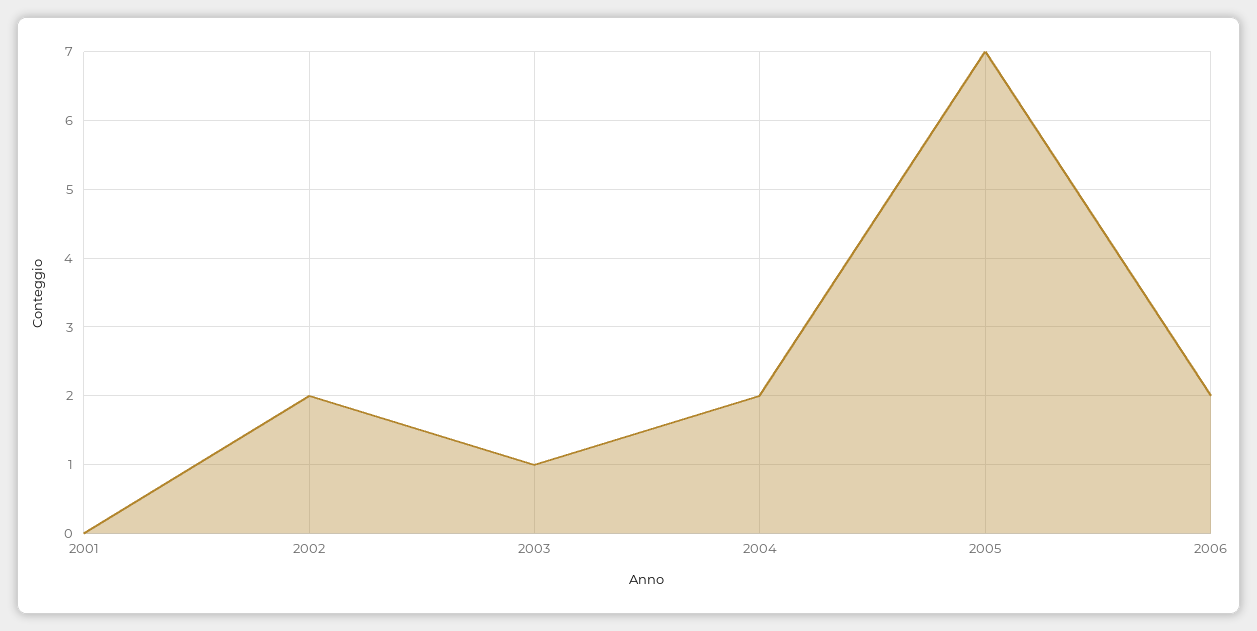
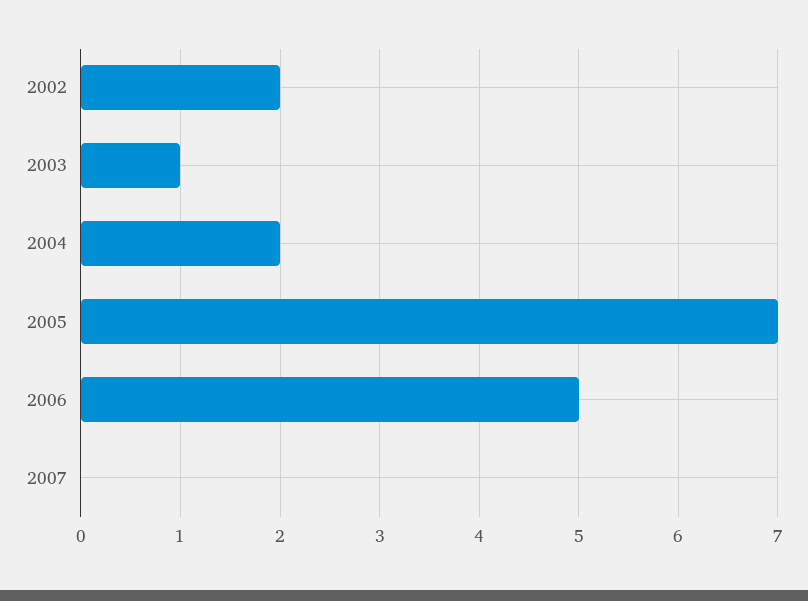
2001: 0 -> none
2006: 2 -> 5
2007: none -> 0

